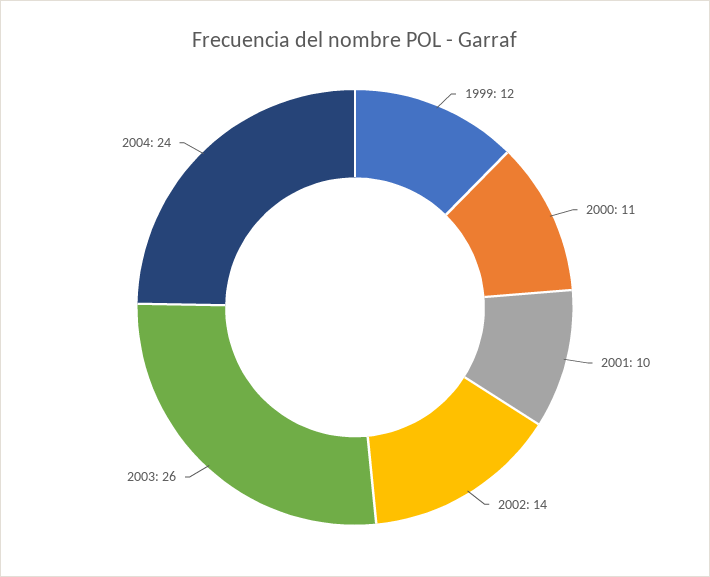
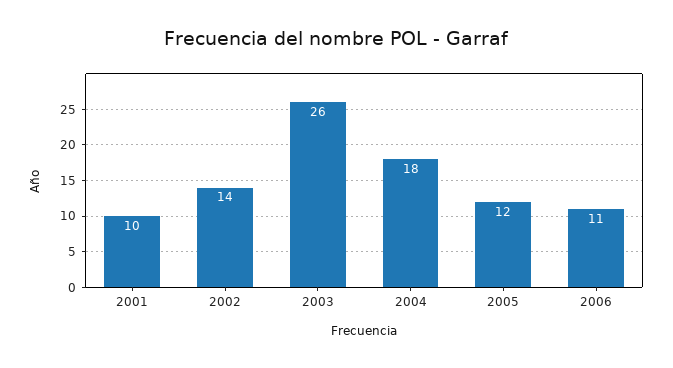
1999: 12 -> none
2000: 11 -> none
2004: 24 -> 18
2005: none -> 12
2006: none -> 11

